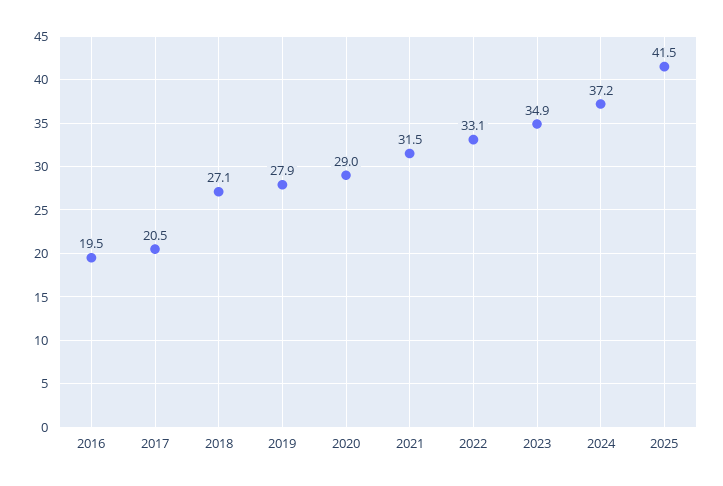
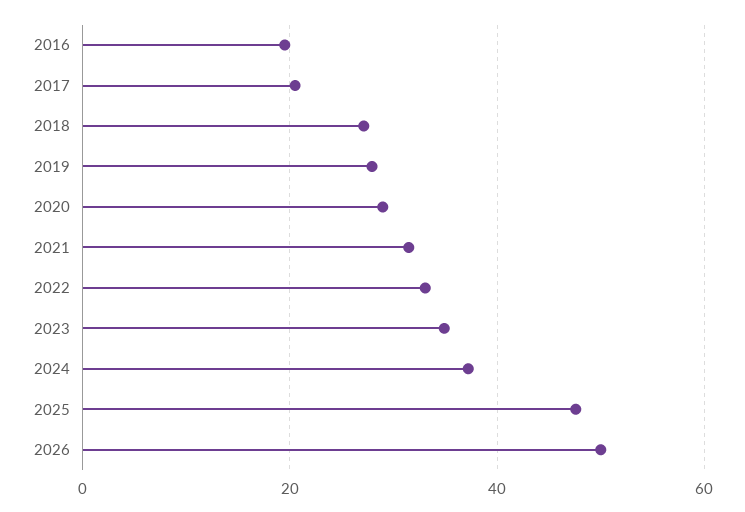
2025: 41.5 -> 48
2026: none -> 50

